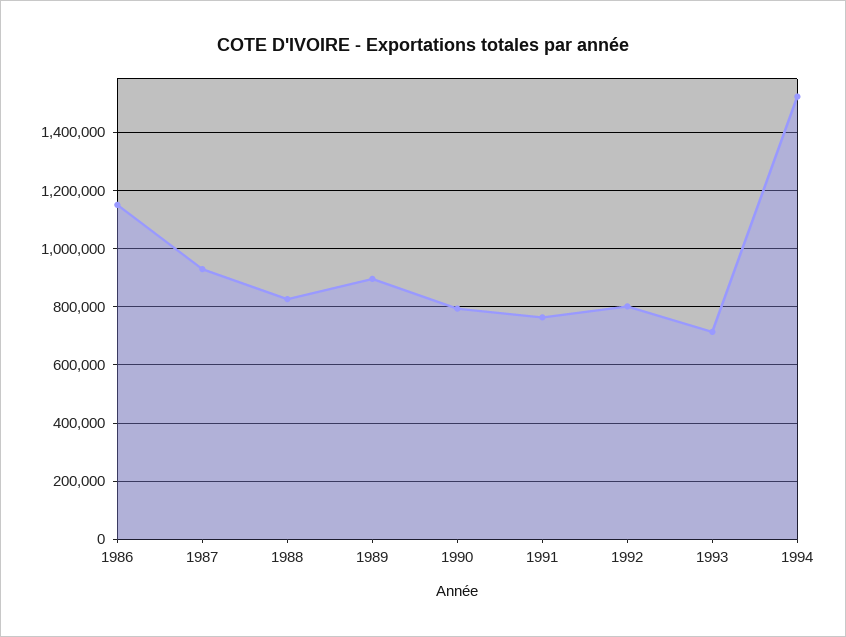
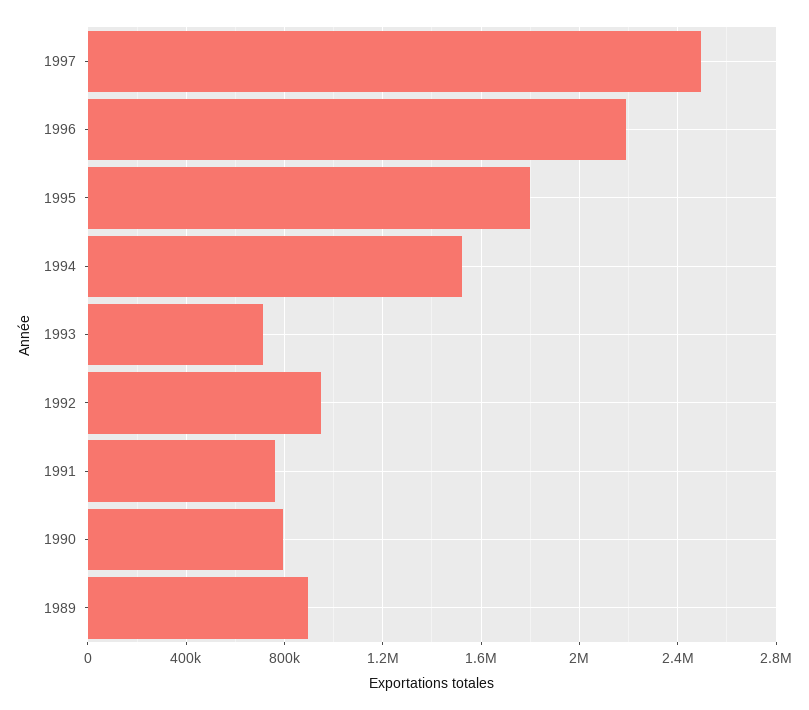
1986: 1150000 -> none
1987: 925000 -> none
1988: 825000 -> none
1992: 800000 -> 950000
1997: none -> 2500000
1996: none -> 2200000
1995: none -> 1800000

